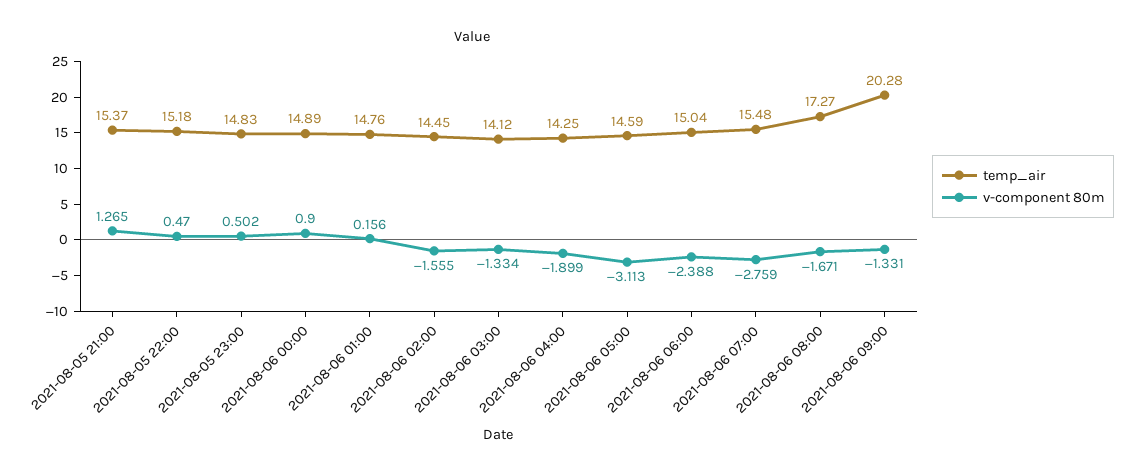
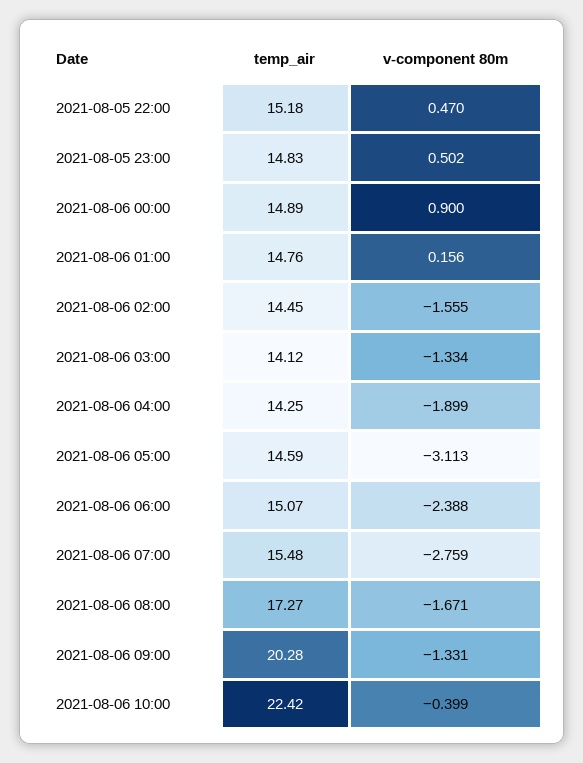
temp_air, 2021-08-05 21:00: 15.37 -> none
v-component 80m, 2021-08-05 21:00: 1.265 -> none
temp_air, 2021-08-06 06:00: 15.04 -> 15.07
temp_air, 2021-08-06 10:00: none -> 22.42
v-component 80m, 2021-08-06 10:00: none -> -0.399

